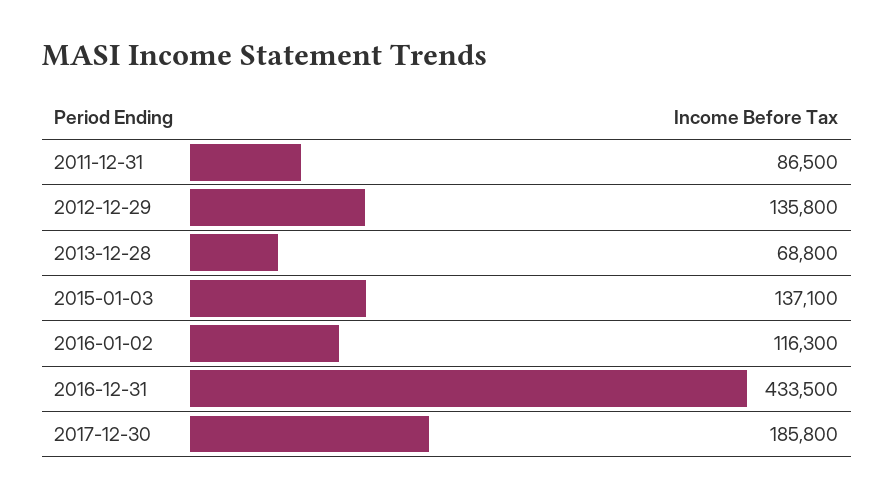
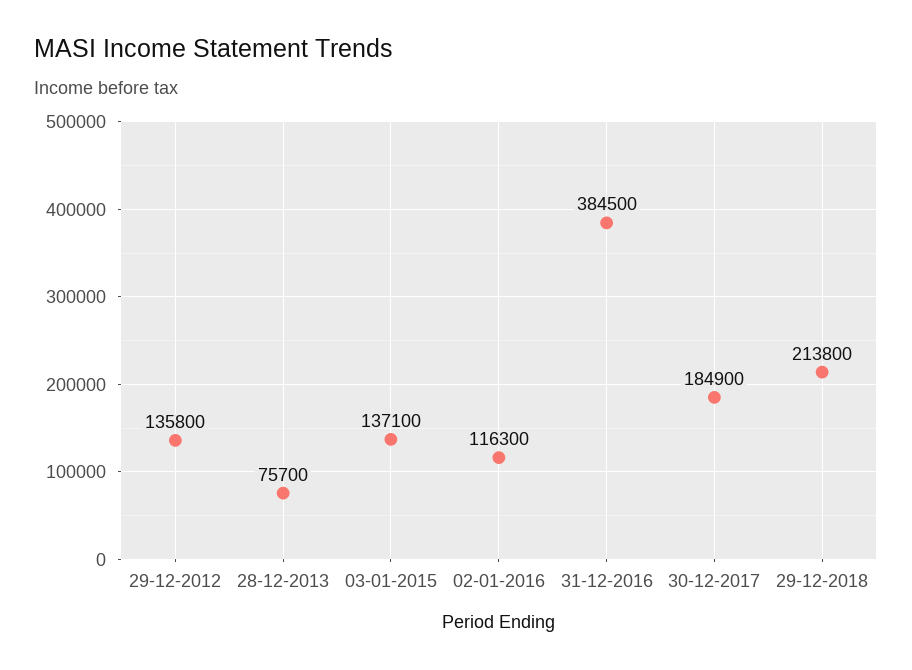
2011-12-31: 86500 -> none
2013-12-28: 68800 -> 75700
2016-12-31: 433500 -> 384500
2017-12-30: 185800 -> 184900
29-12-2018: none -> 213800

